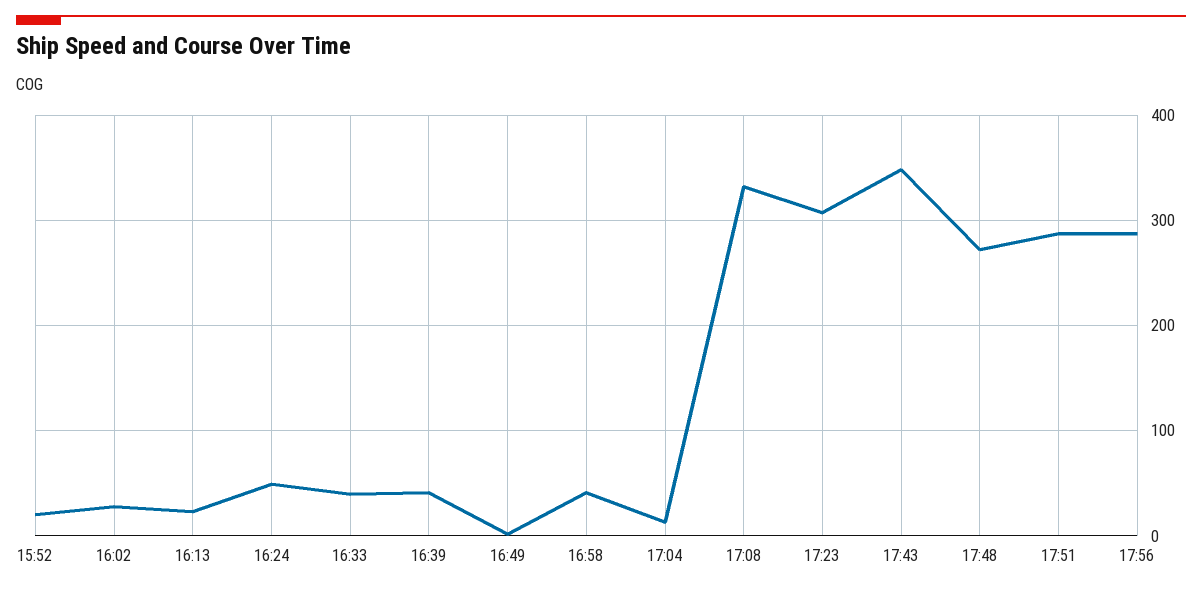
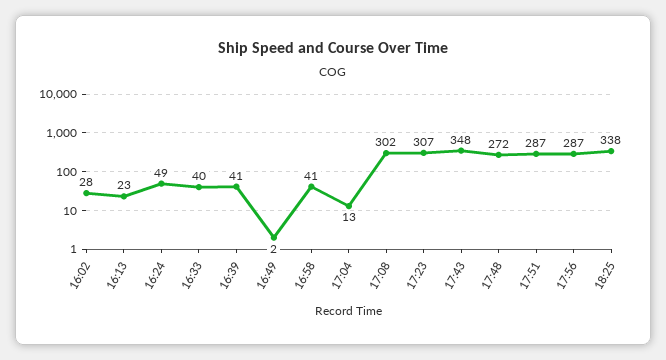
15:52: 20 -> none
17:08: 330 -> 302
18:25: none -> 338

